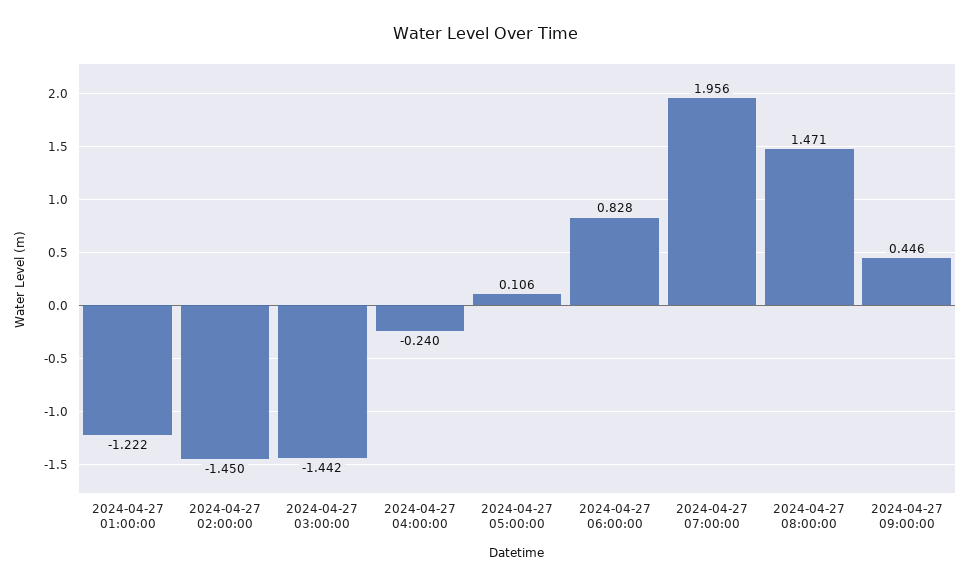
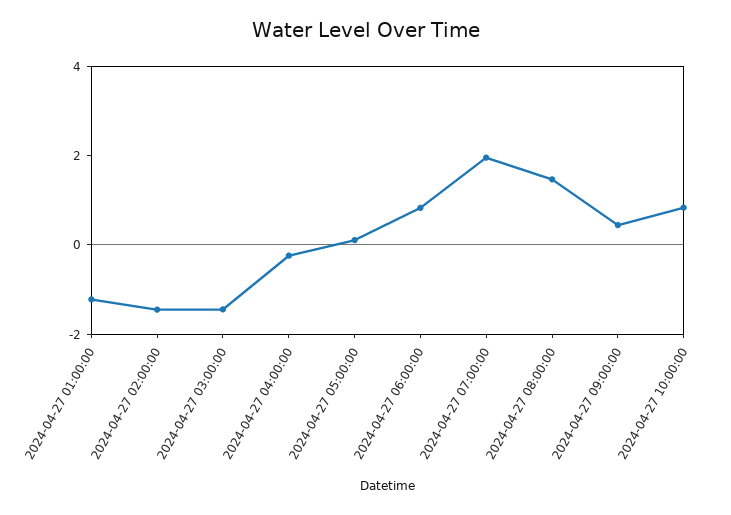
2024-04-27 10:00:00: none -> 1

